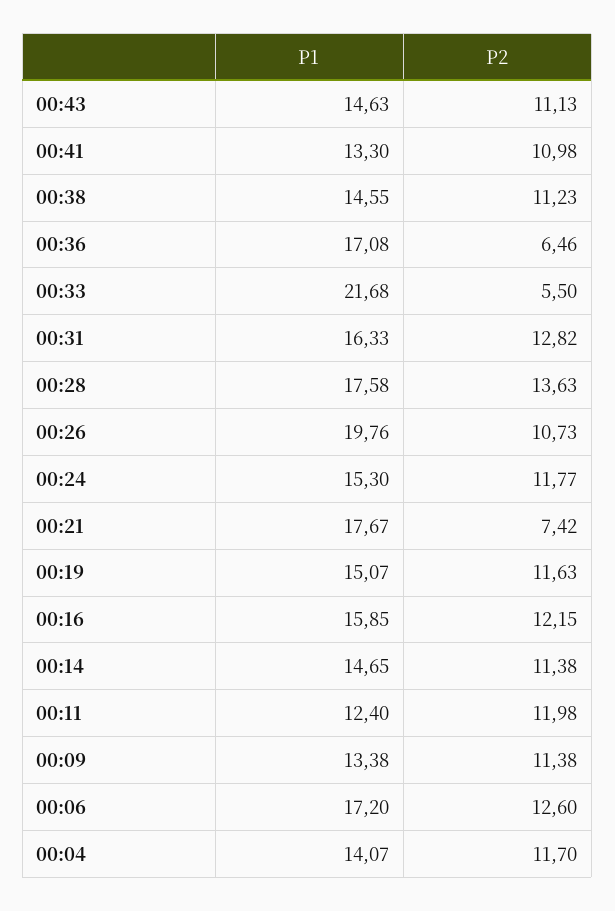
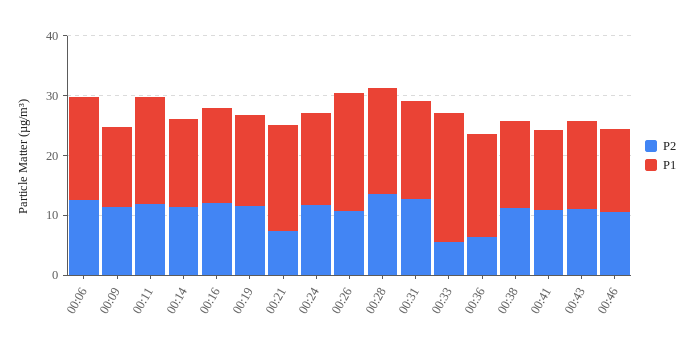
P1, 00:11: 12.4 -> 18
P1, 00:04: 14.07 -> none
P2, 00:04: 11.7 -> none
P2, 00:46: none -> 10
P1, 00:46: none -> 14

